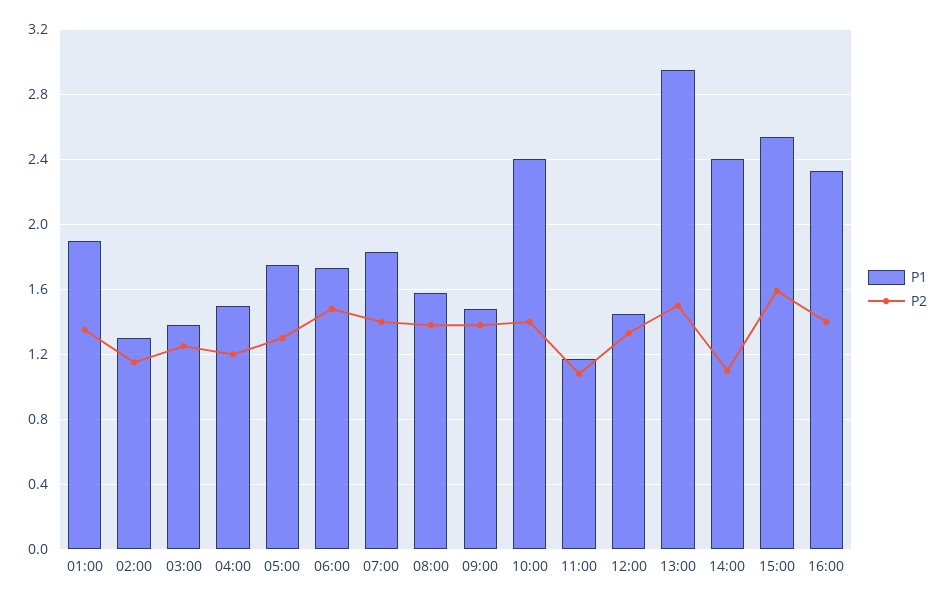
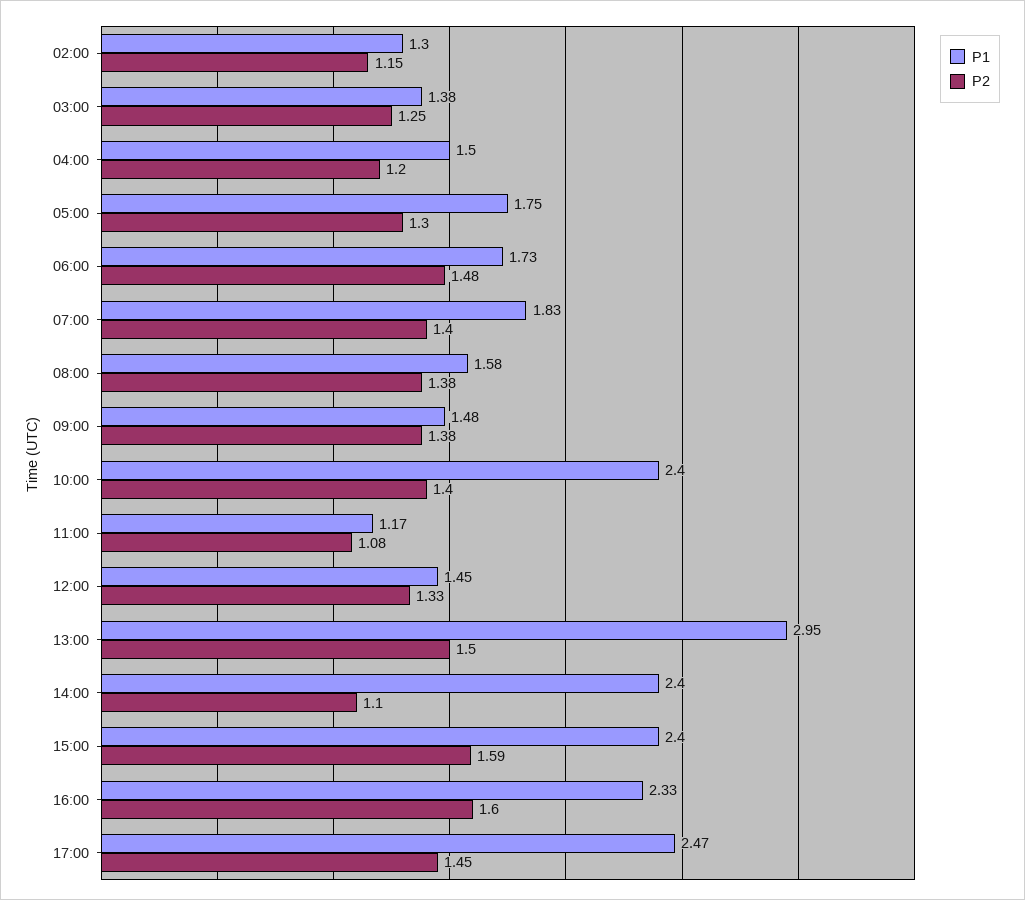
P1, 01:00: 1.9 -> none
P2, 01:00: 1.35 -> none
P1, 15:00: 2.55 -> 2.4
P2, 16:00: 1.4 -> 1.6
P1, 17:00: none -> 2.47
P2, 17:00: none -> 1.45

